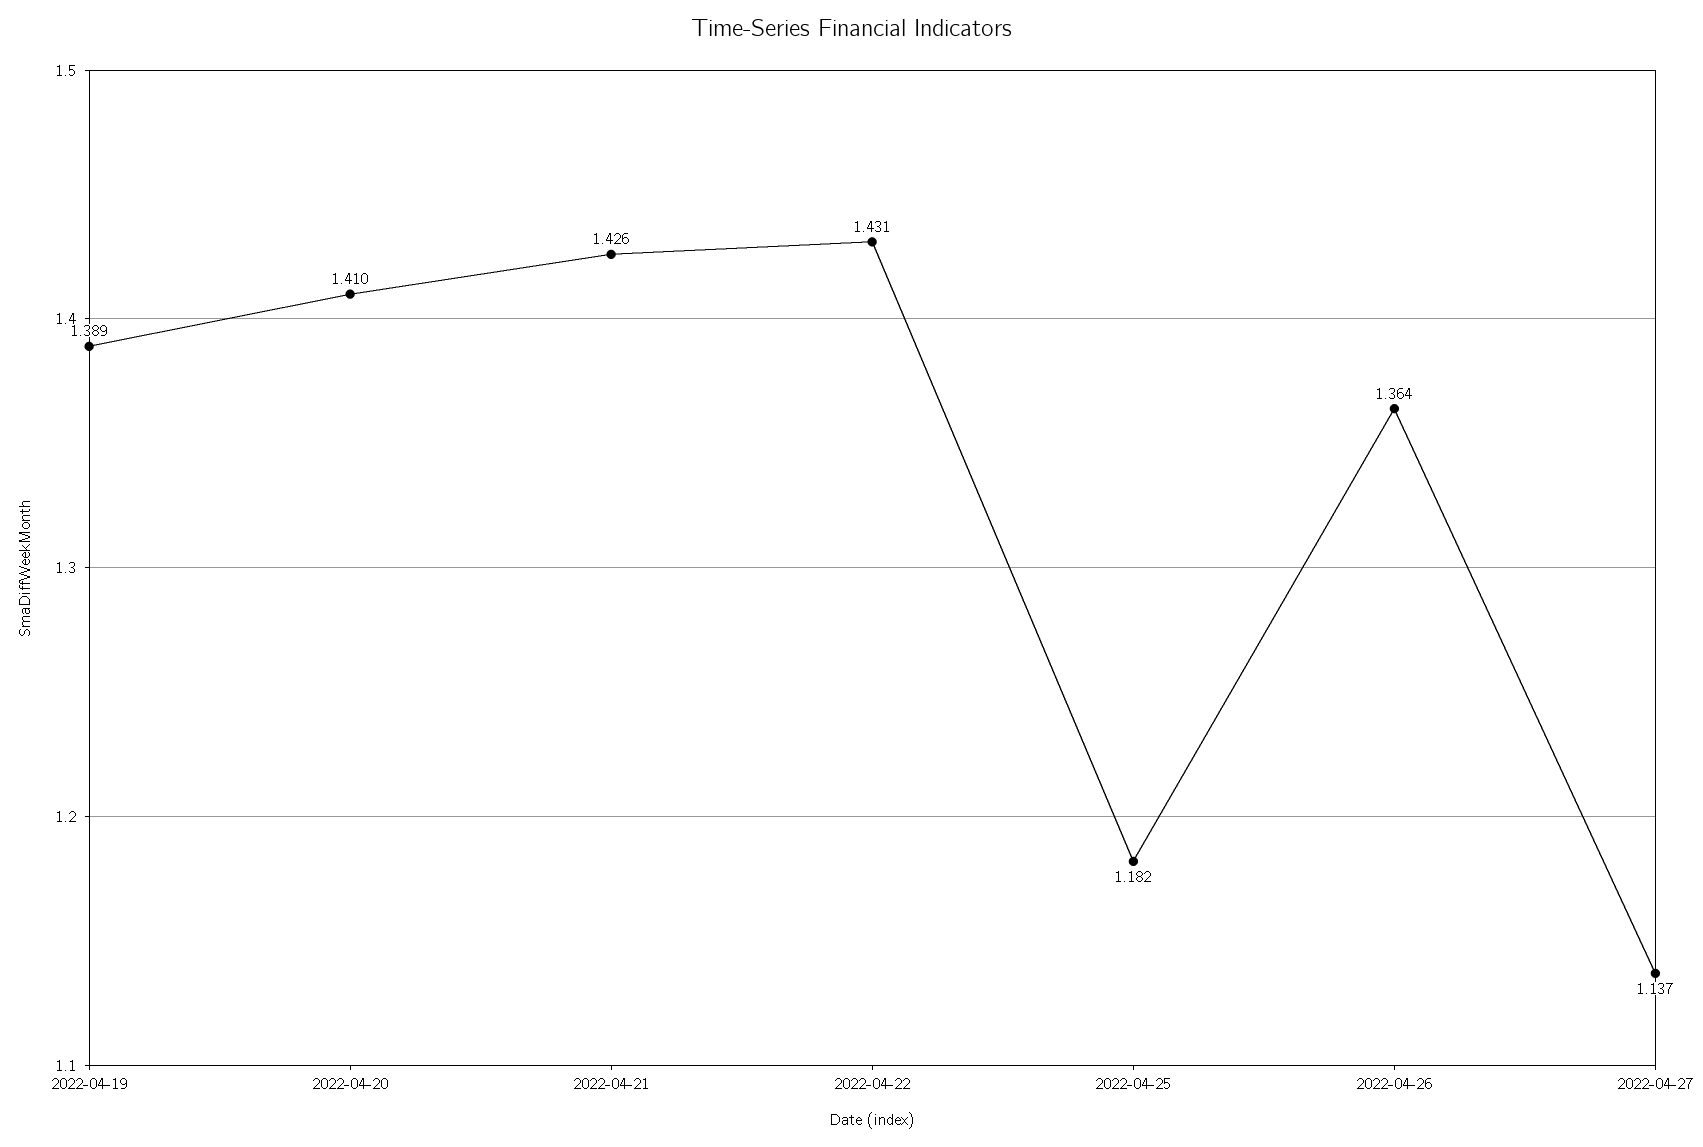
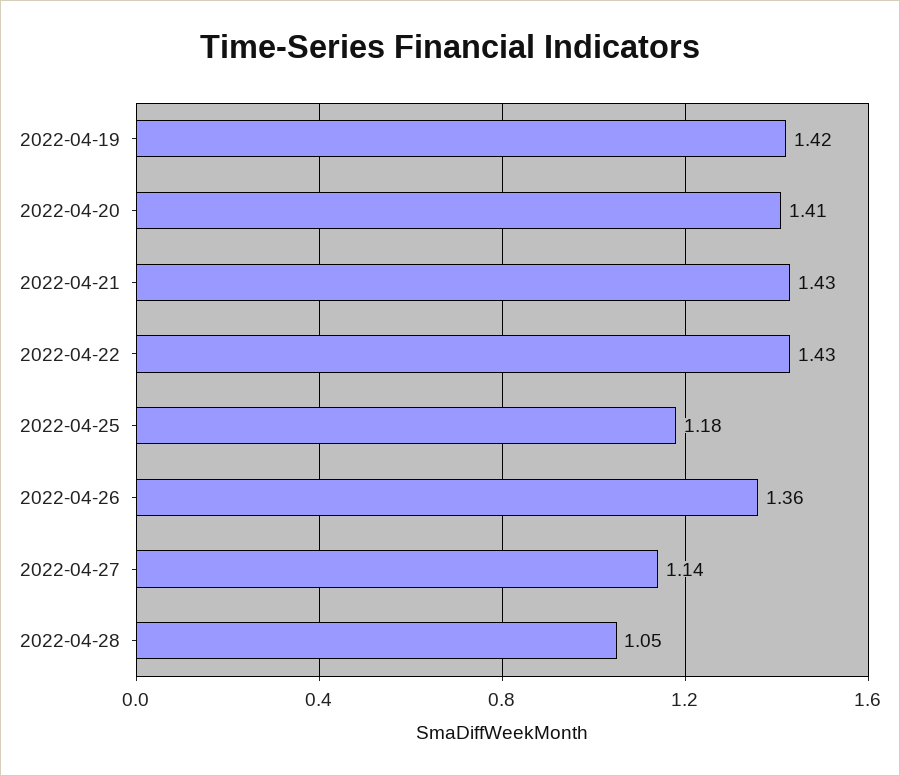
2022-04-19: 1.389 -> 1.42
2022-04-28: none -> 1.05

